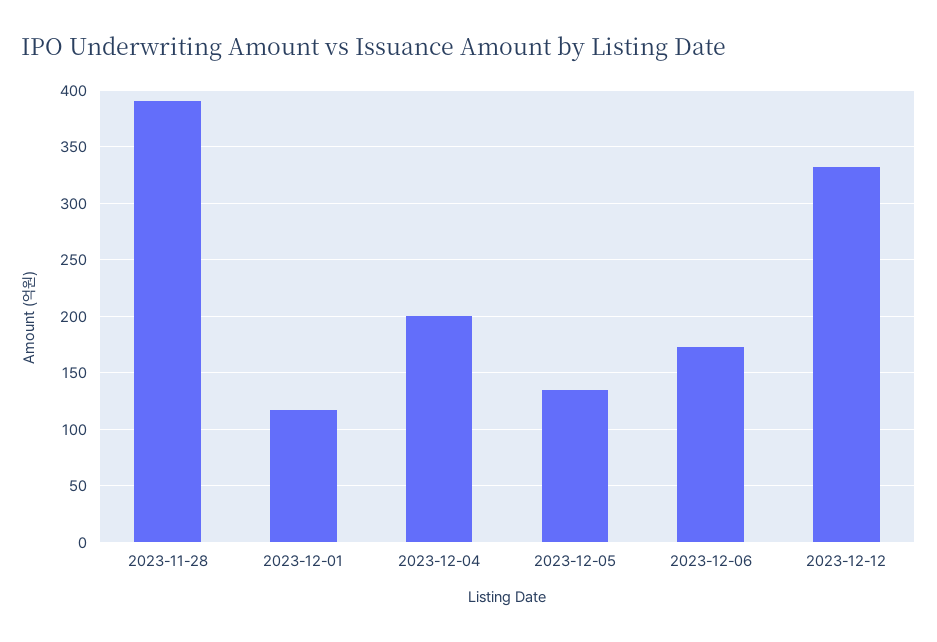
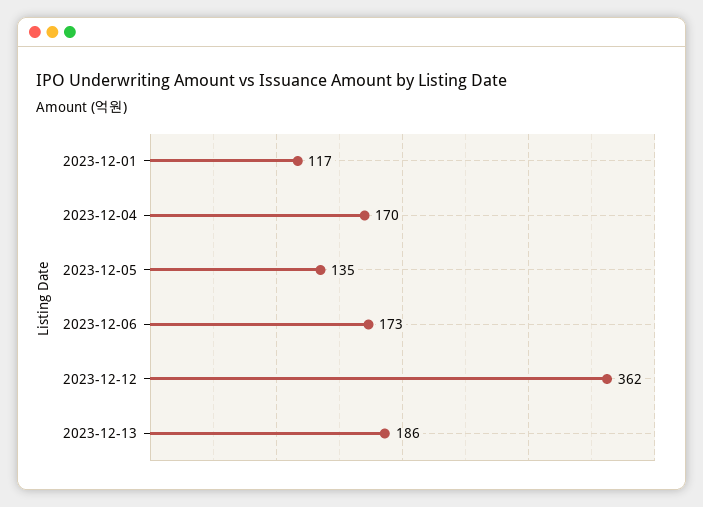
2023-11-28: 390 -> none
2023-12-04: 200 -> 170
2023-12-12: 330 -> 362
2023-12-13: none -> 186

